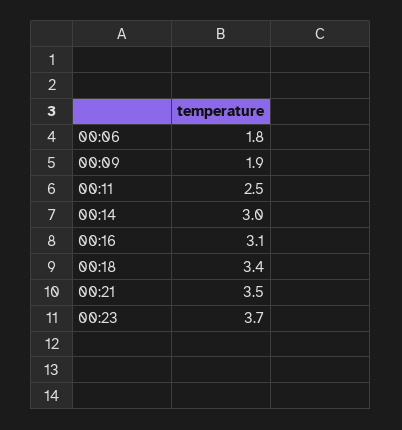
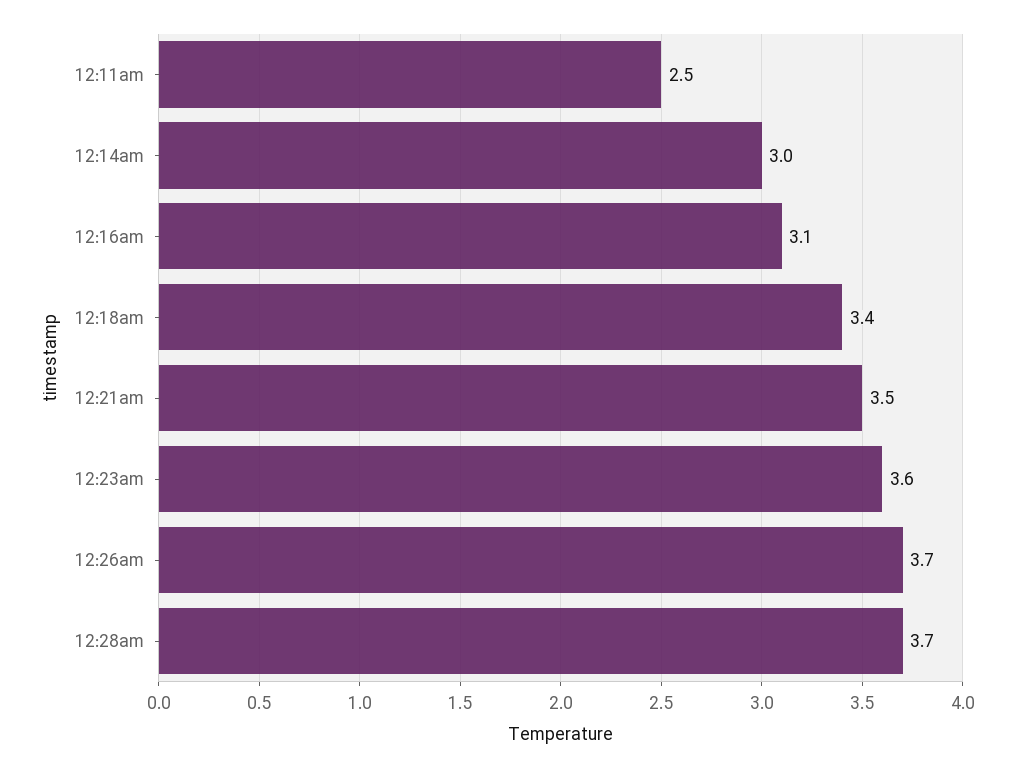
00:06: 1.8 -> none
00:09: 1.9 -> none
00:23: 3.7 -> 3.6
12:26am: none -> 3.7
12:28am: none -> 3.7

